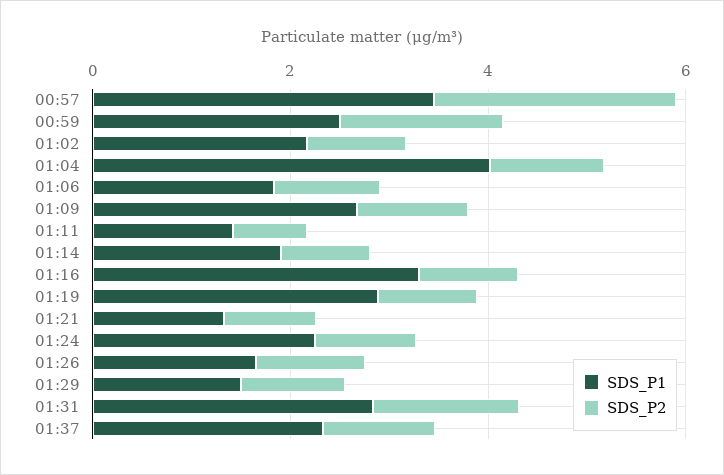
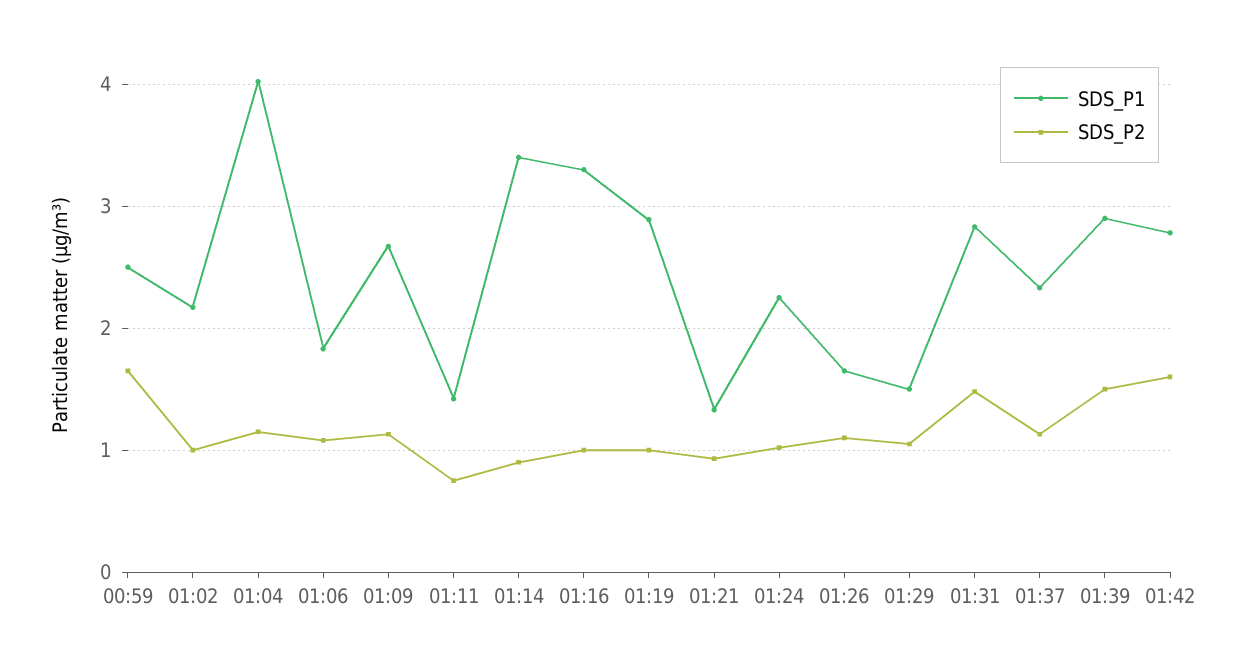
SDS_P1, 00:57: 3.5 -> none
SDS_P2, 00:57: 2.5 -> none
SDS_P1, 01:14: 2 -> 3.4
SDS_P1, 01:39: none -> 2.9
SDS_P2, 01:39: none -> 1.5
SDS_P1, 01:42: none -> 2.8
SDS_P2, 01:42: none -> 1.6

